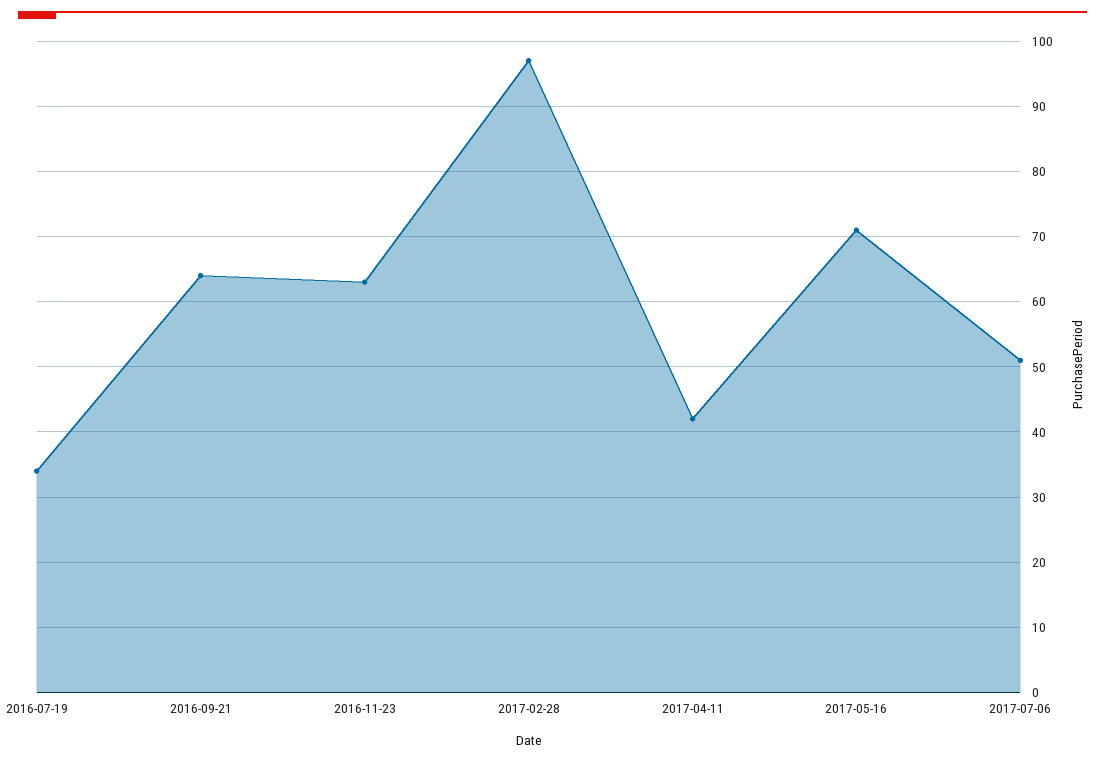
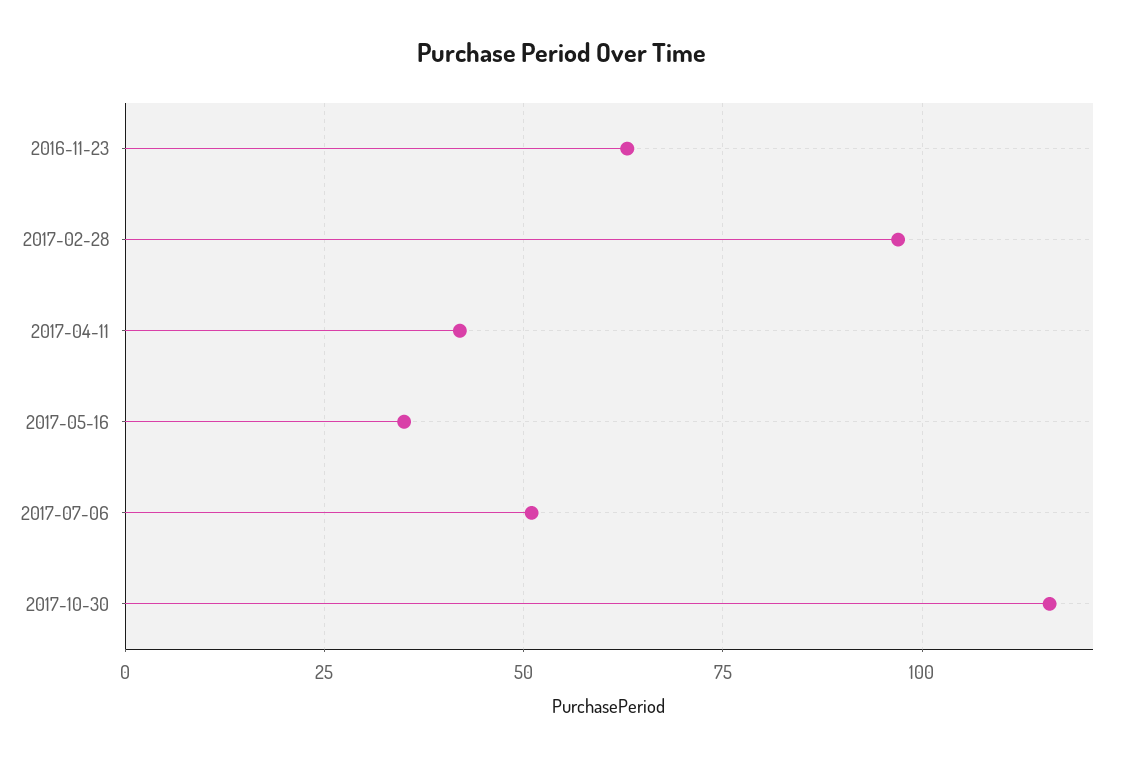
2016-07-19: 34 -> none
2016-09-21: 64 -> none
2017-05-16: 71 -> 35
2017-10-30: none -> 115

